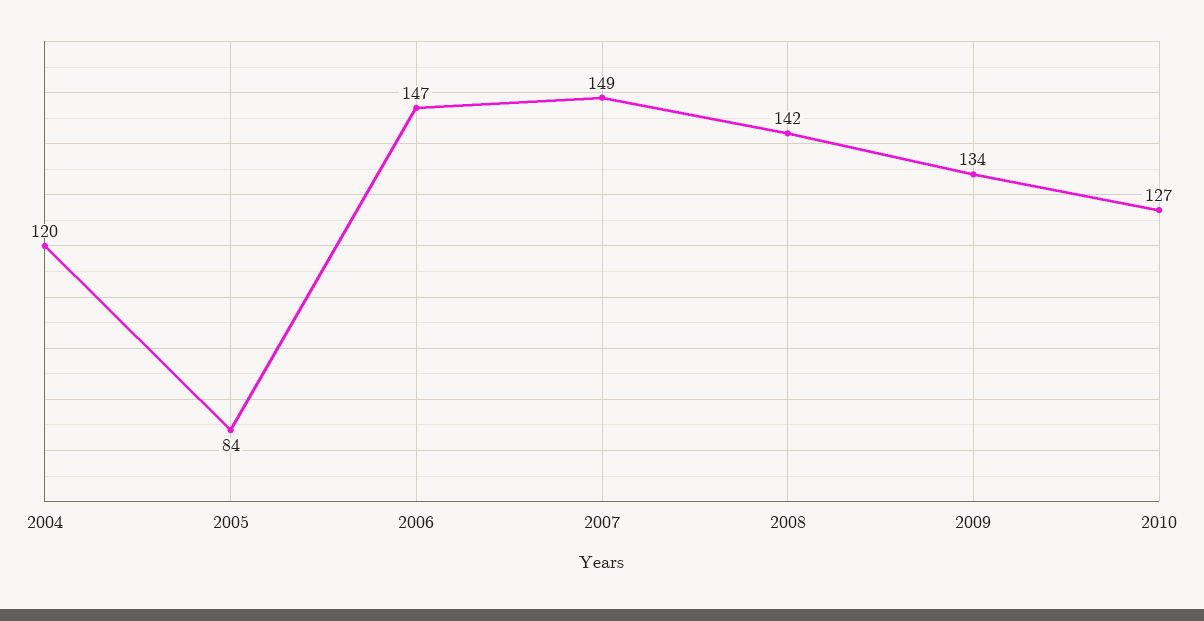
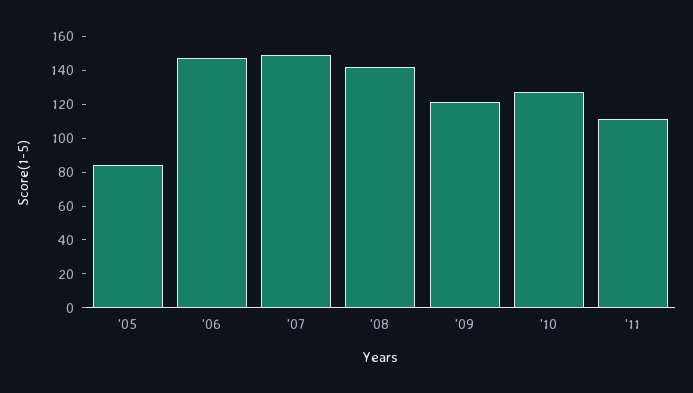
2004: 120 -> none
2009: 134 -> 120
'11: none -> 110

